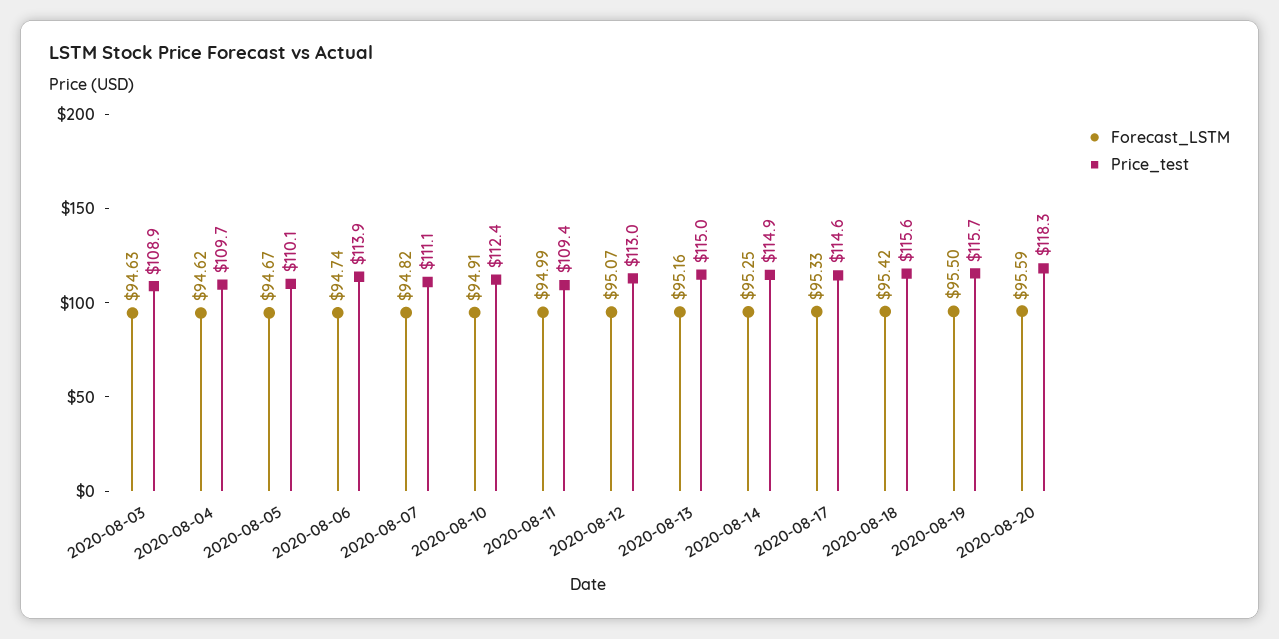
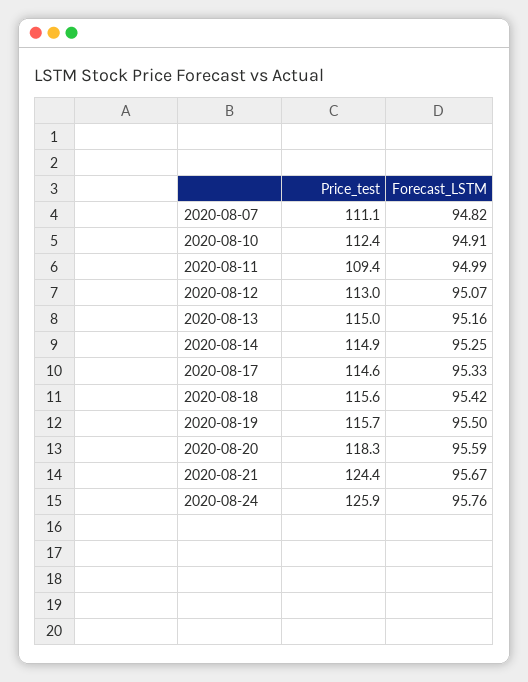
Forecast_LSTM, 2020-08-03: 94.63 -> none
Price_test, 2020-08-03: 108.9 -> none
Forecast_LSTM, 2020-08-04: 94.62 -> none
Price_test, 2020-08-04: 109.7 -> none
Forecast_LSTM, 2020-08-05: 94.67 -> none
Price_test, 2020-08-05: 110.1 -> none
Forecast_LSTM, 2020-08-06: 94.74 -> none
Price_test, 2020-08-06: 113.9 -> none
Price_test, 2020-08-21: none -> 124.4
Forecast_LSTM, 2020-08-21: none -> 95.67
Price_test, 2020-08-24: none -> 125.9
Forecast_LSTM, 2020-08-24: none -> 95.76

